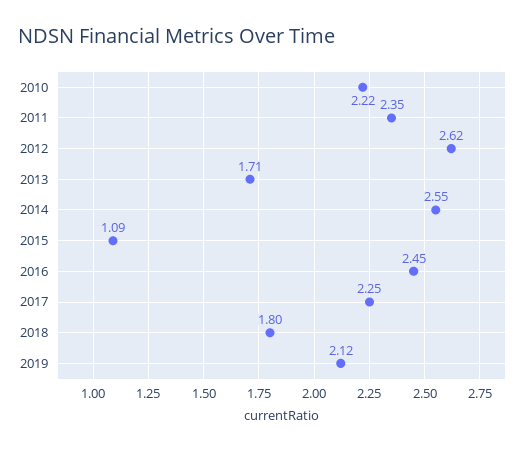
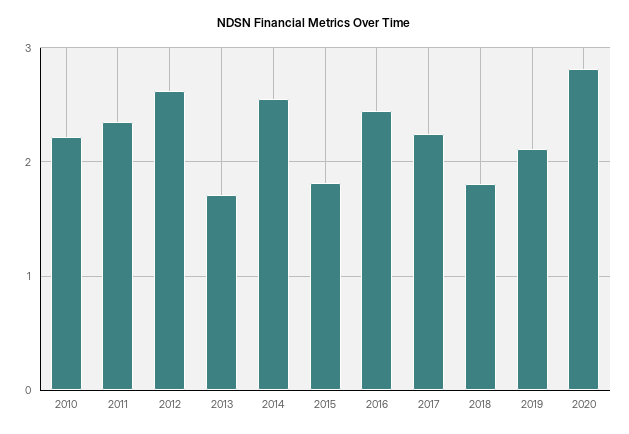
2015: 1.09 -> 1.8
2020: none -> 2.8

